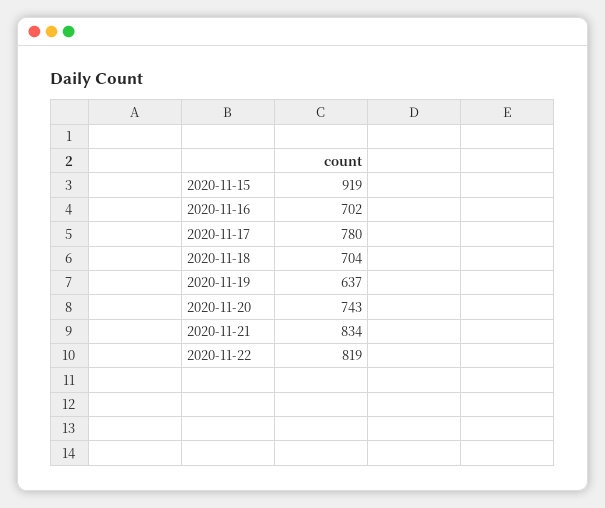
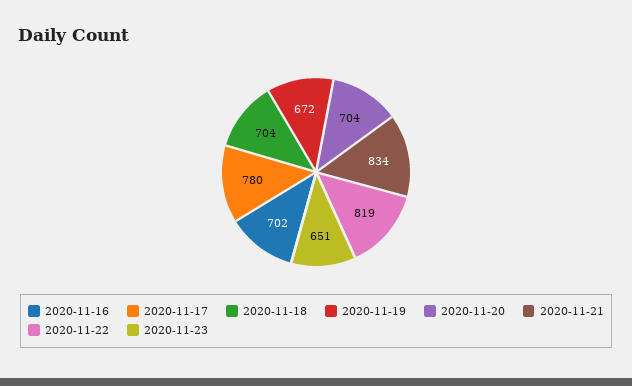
2020-11-15: 919 -> none
2020-11-19: 637 -> 672
2020-11-20: 743 -> 704
2020-11-23: none -> 651

